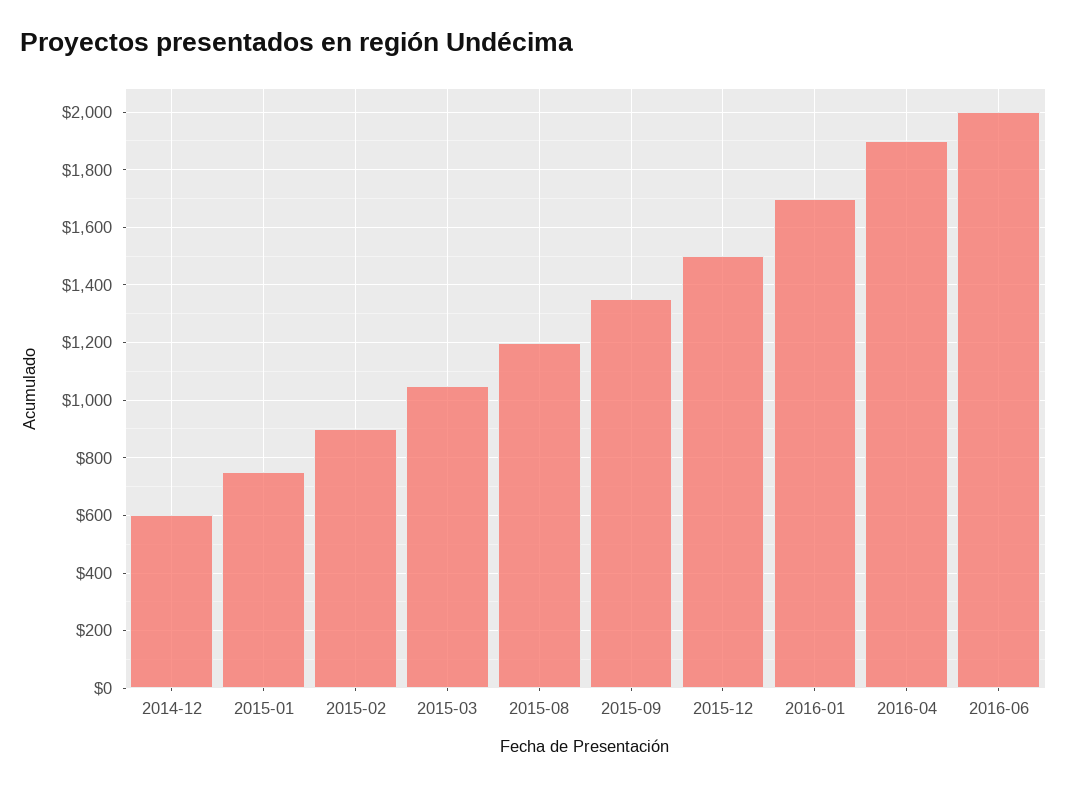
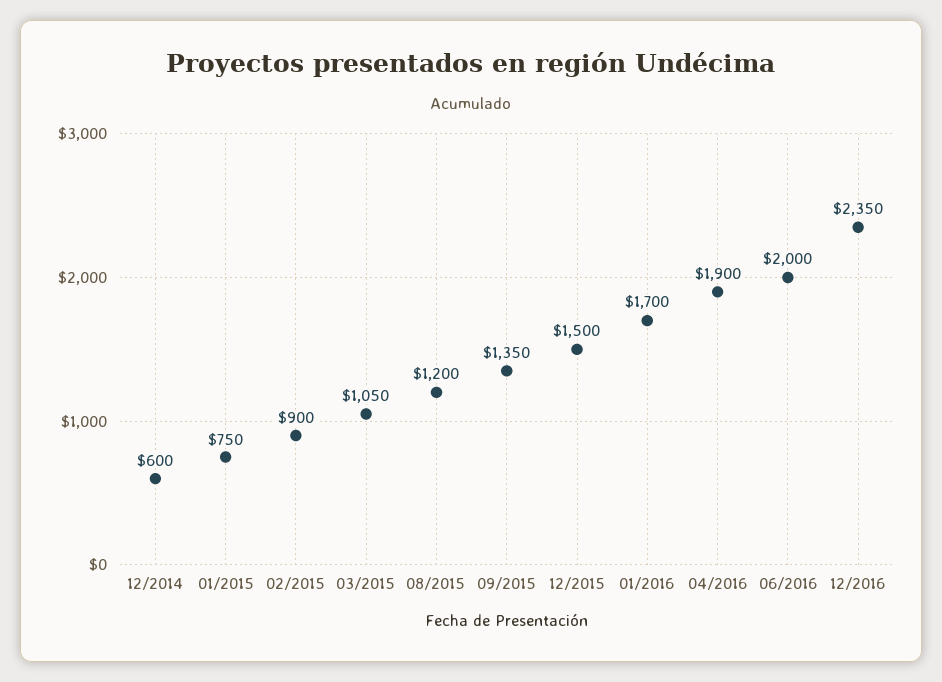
12/2016: none -> 2350

